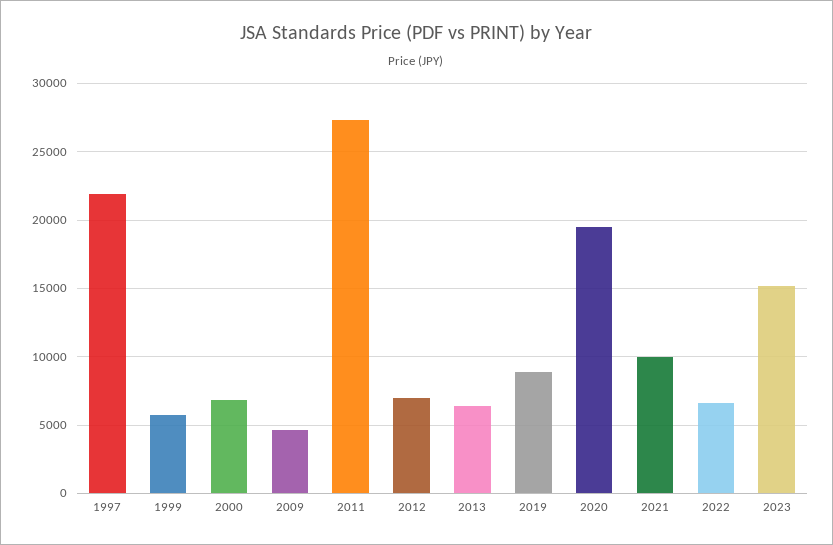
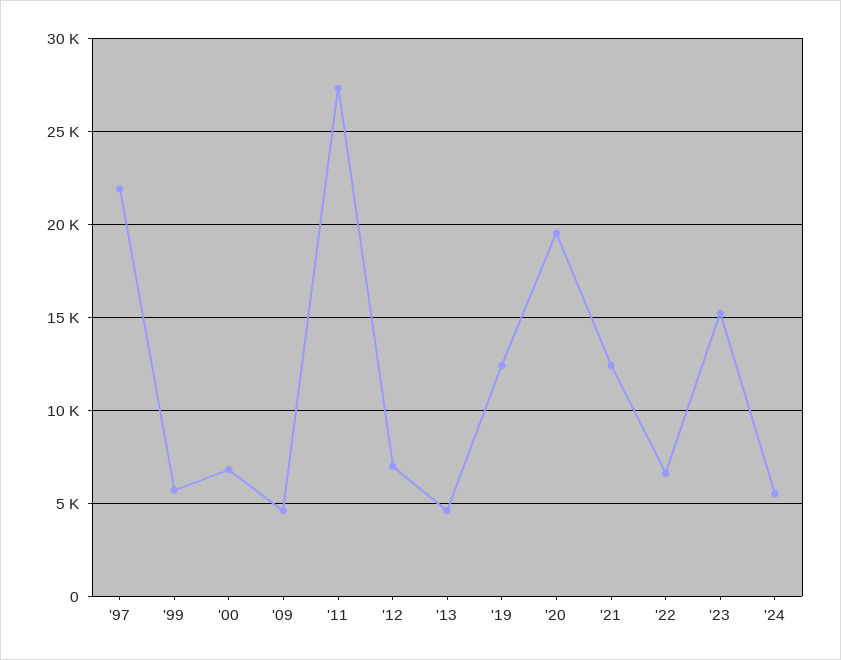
2013: 6500 -> 4500
2019: 9000 -> 12500
2021: 10000 -> 12500
'24: none -> 5500

